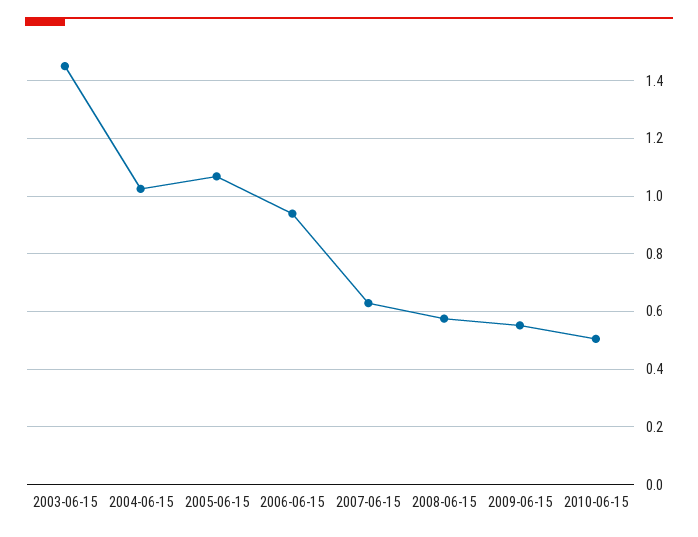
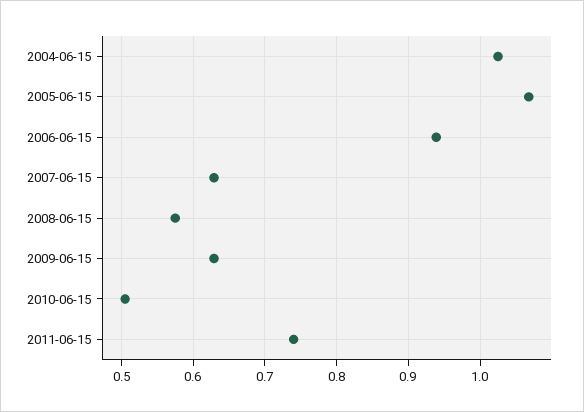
2003-06-15: 1.45 -> none
2009-06-15: 0.55 -> 0.63
2011-06-15: none -> 0.74

